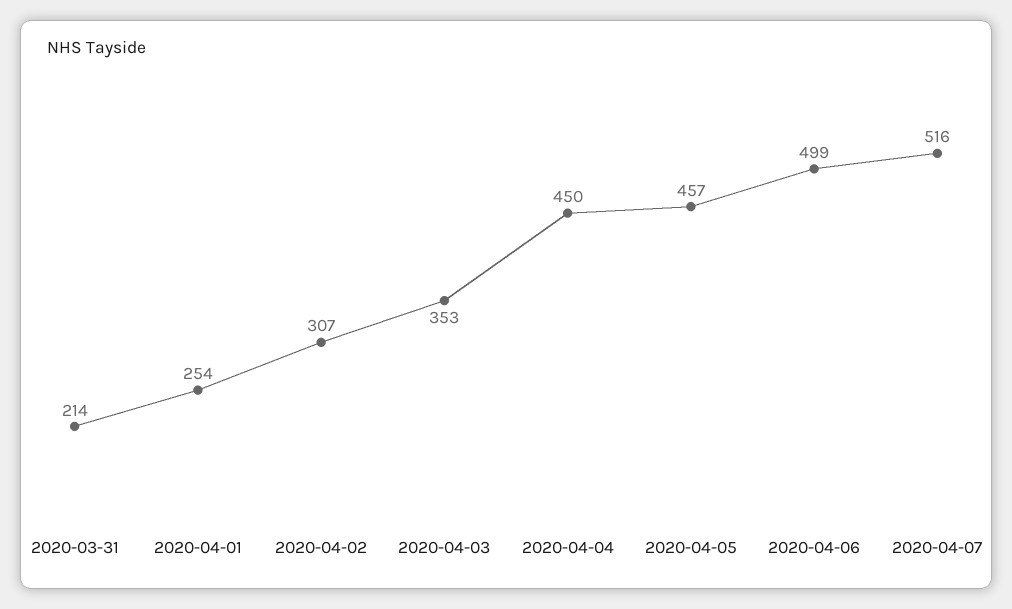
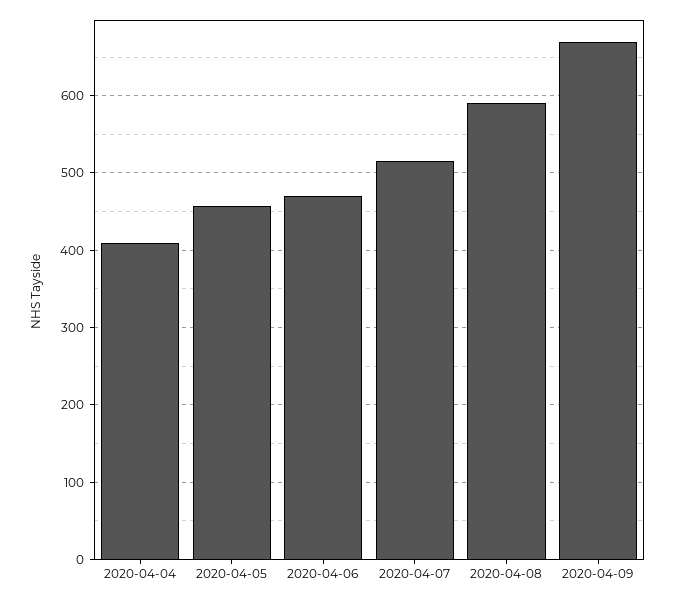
2020-03-31: 214 -> none
2020-04-01: 254 -> none
2020-04-02: 307 -> none
2020-04-03: 353 -> none
2020-04-04: 450 -> 410
2020-04-06: 499 -> 470
2020-04-08: none -> 590
2020-04-09: none -> 670

